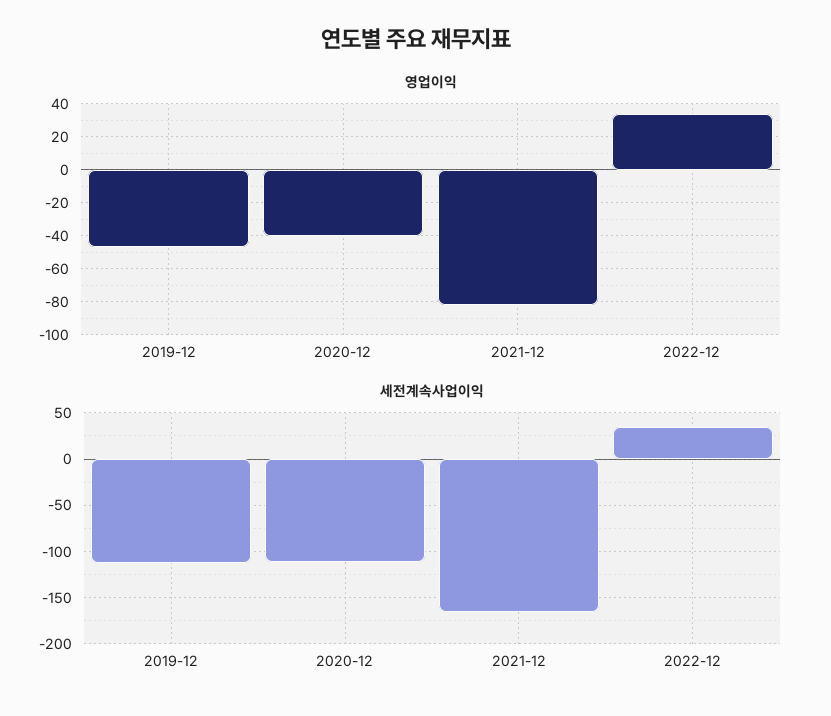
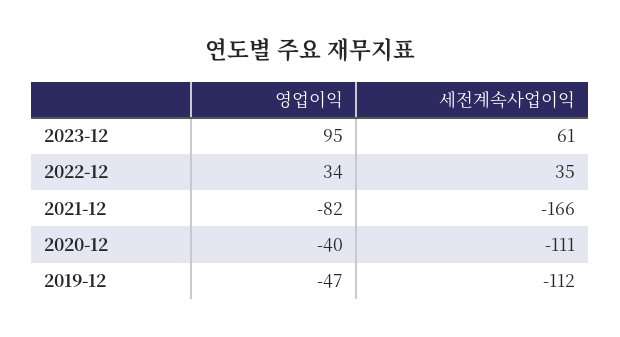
영업이익, 2023-12: none -> 95
세전계속사업이익, 2023-12: none -> 61

